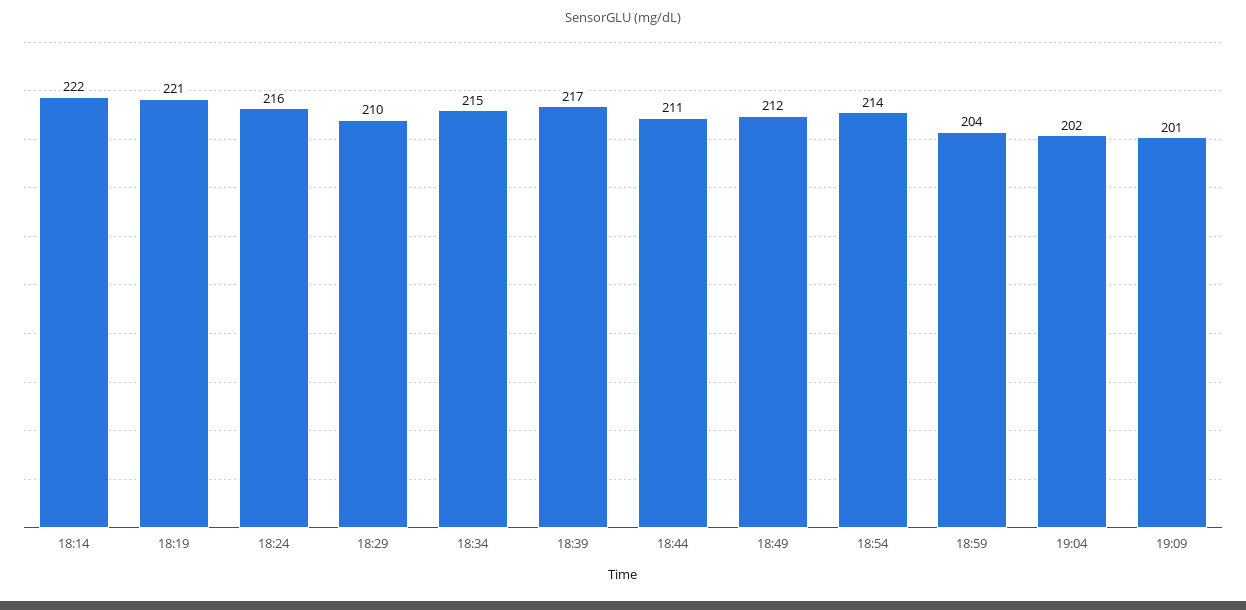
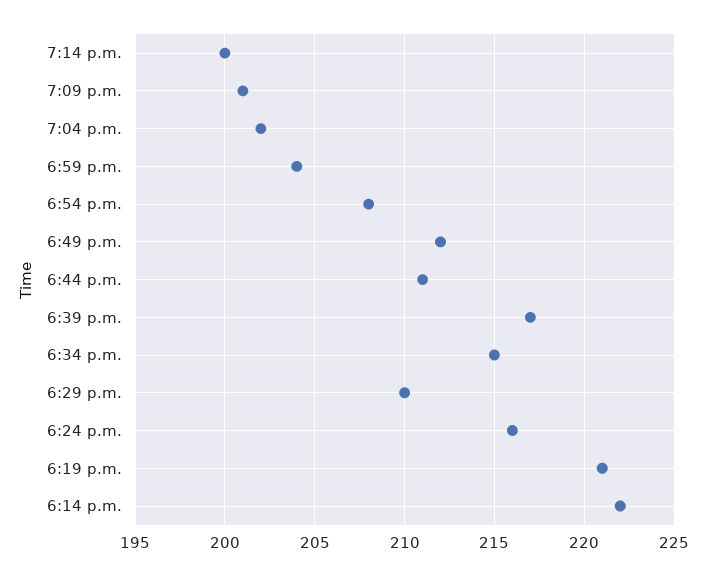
18:54: 214 -> 208
7:14 p.m.: none -> 200

